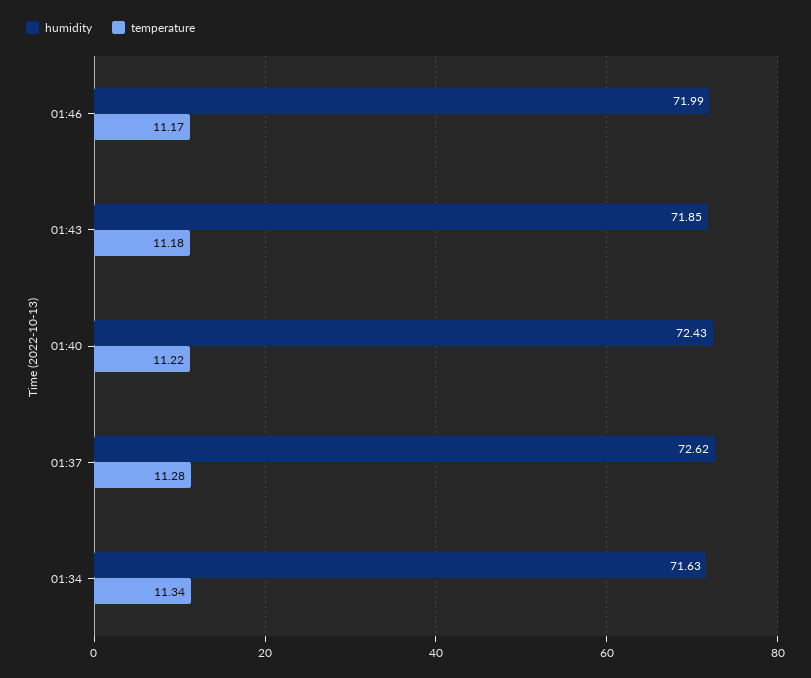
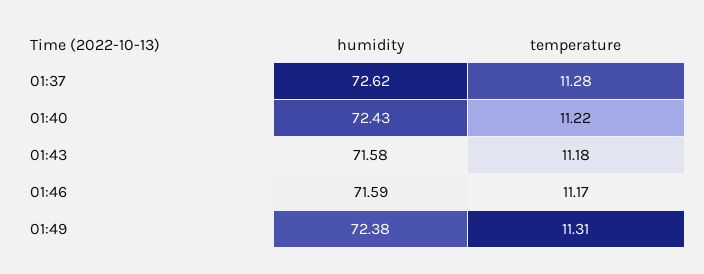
humidity, 01:46: 71.99 -> 71.59
humidity, 01:43: 71.85 -> 71.58
humidity, 01:34: 71.63 -> none
temperature, 01:34: 11.34 -> none
humidity, 01:49: none -> 72.38
temperature, 01:49: none -> 11.31

